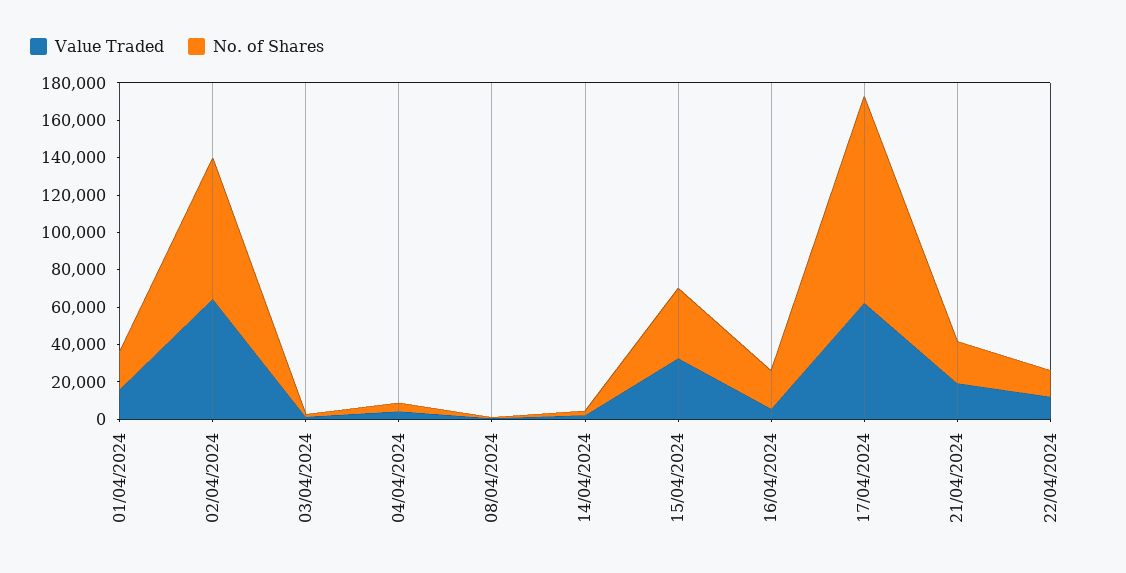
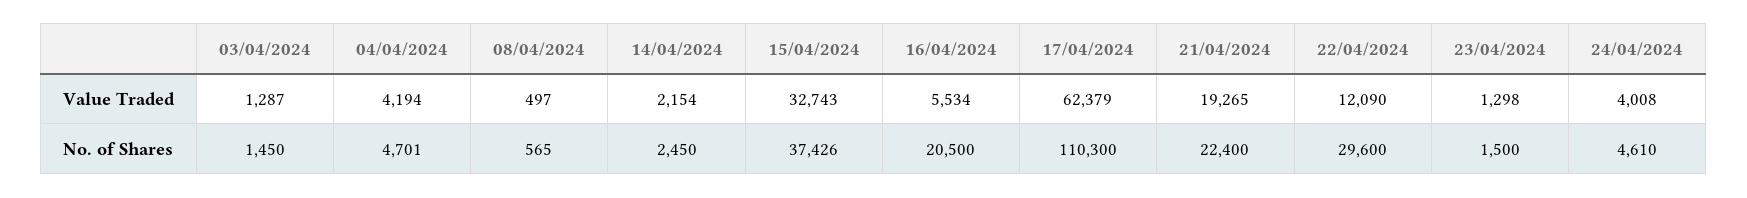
Value Traded, 01/04/2024: 15000 -> none
No. of Shares, 01/04/2024: 20000 -> none
Value Traded, 02/04/2024: 65000 -> none
No. of Shares, 02/04/2024: 75000 -> none
No. of Shares, 22/04/2024: 15000 -> 29600
Value Traded, 23/04/2024: none -> 1298
Value Traded, 24/04/2024: none -> 4008
No. of Shares, 23/04/2024: none -> 1500
No. of Shares, 24/04/2024: none -> 4610

